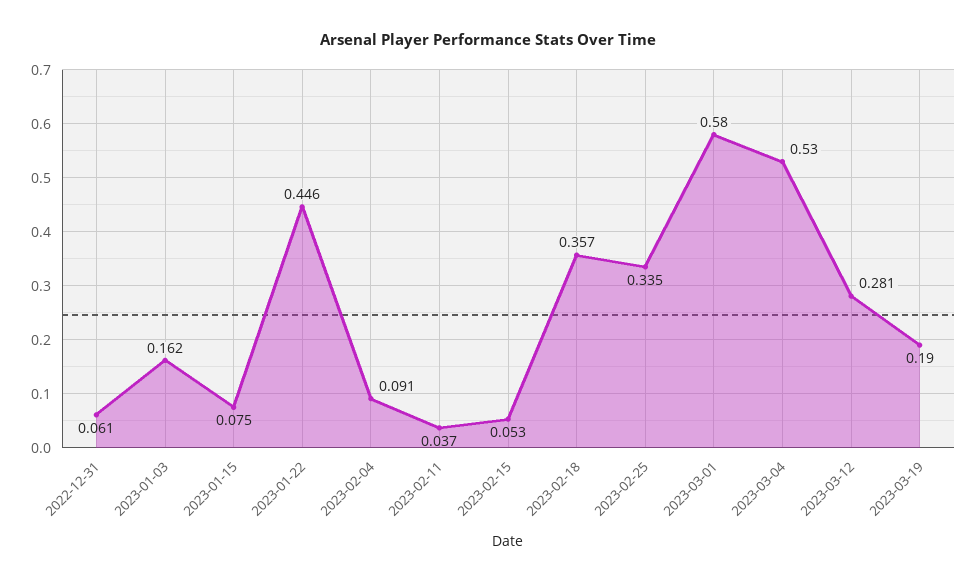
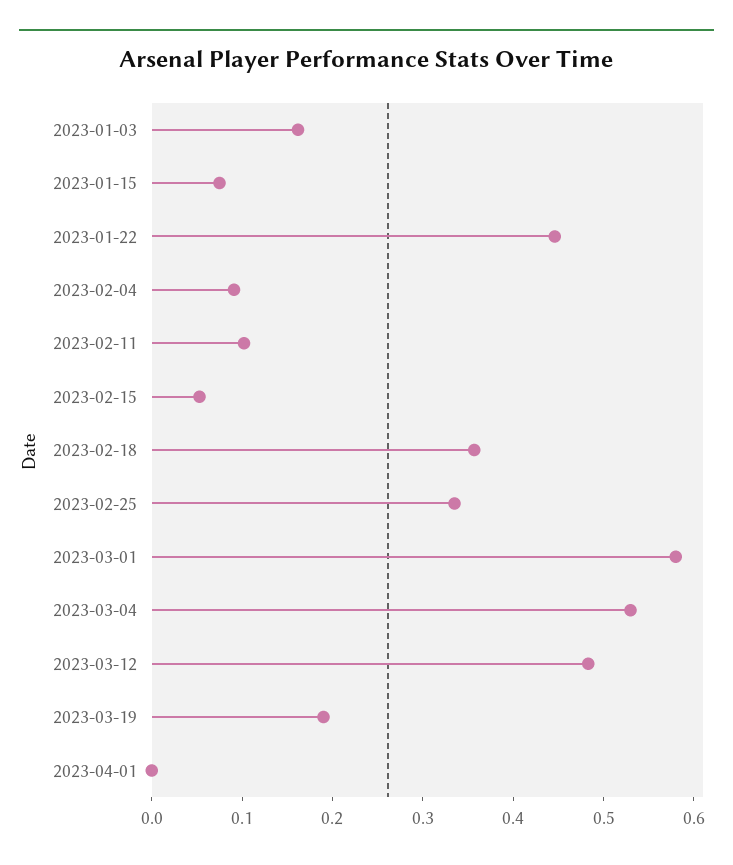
2022-12-31: 0.061 -> none
2023-02-11: 0.037 -> 0.1
2023-03-12: 0.281 -> 0.48
2023-04-01: none -> 0

